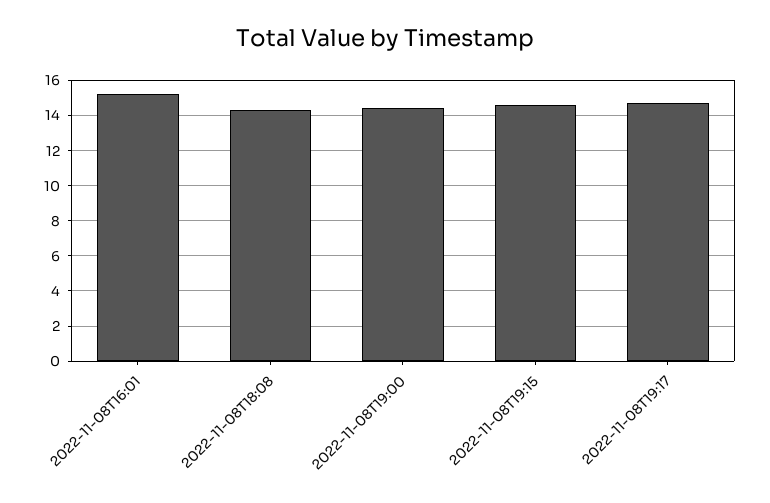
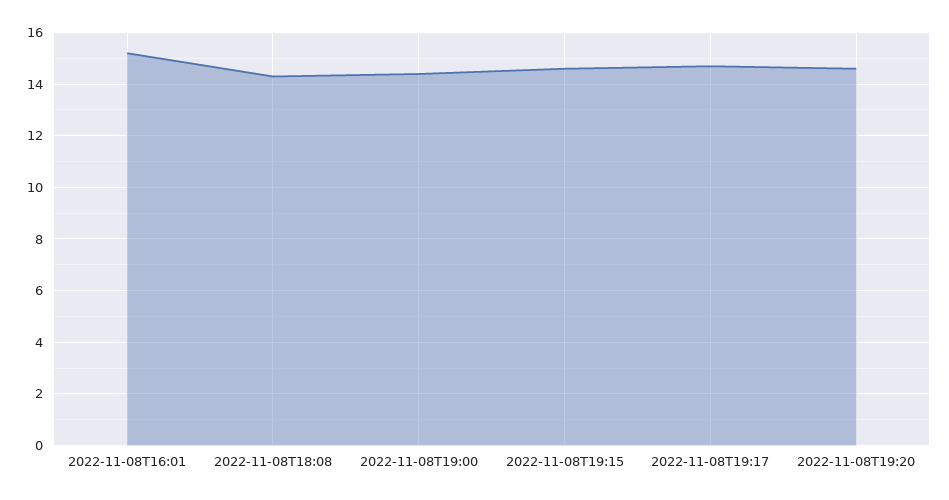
2022-11-08T19:20: none -> 14.5

